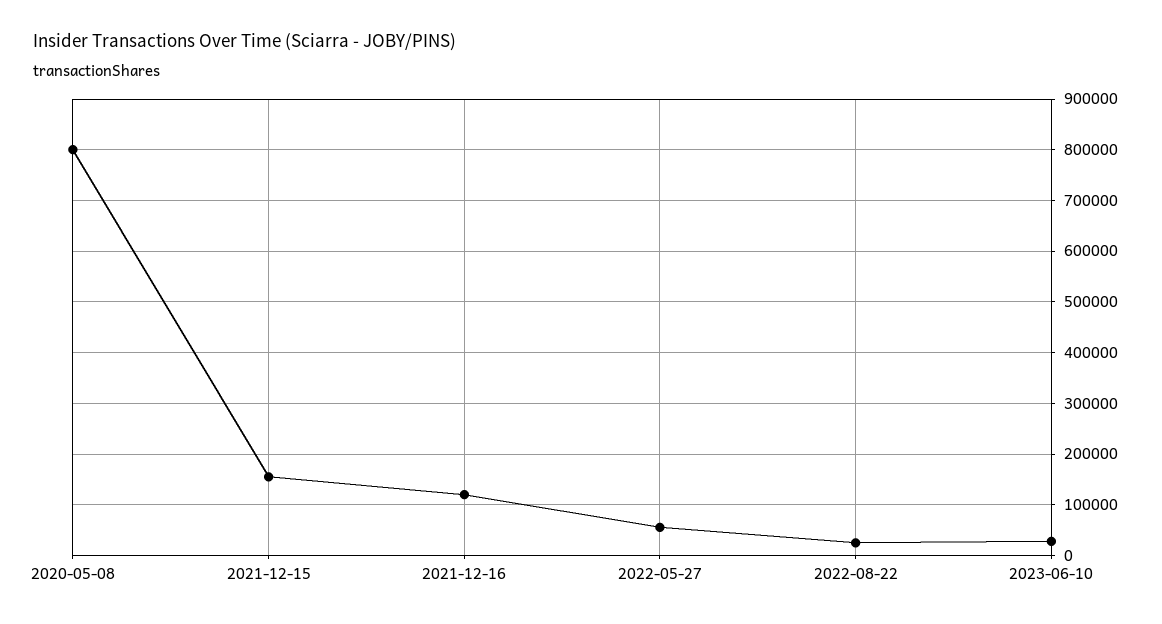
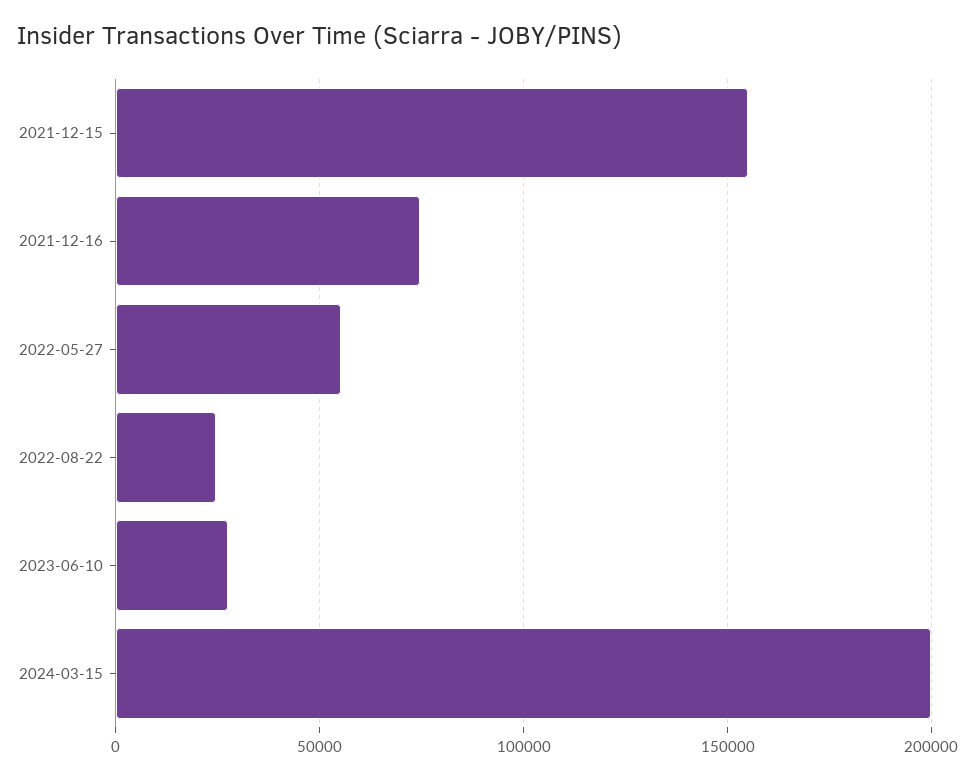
2020-05-08: 800000 -> none
2021-12-16: 120000 -> 75000
2024-03-15: none -> 200000

